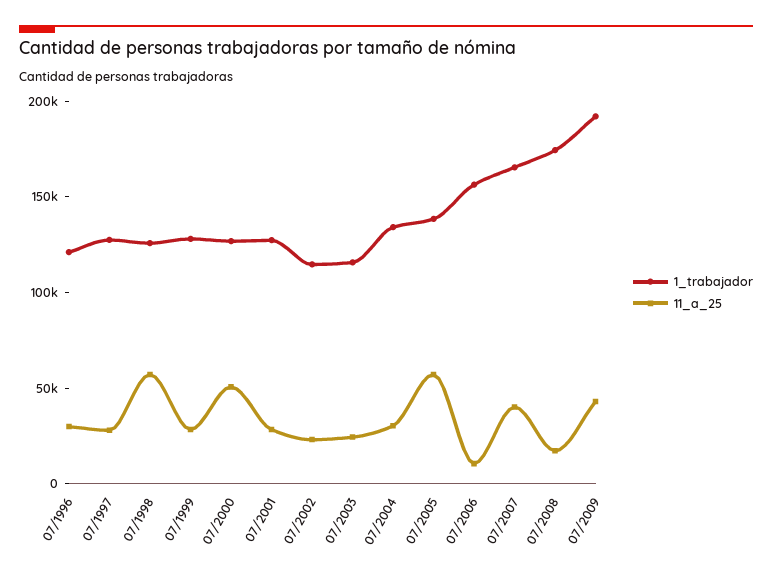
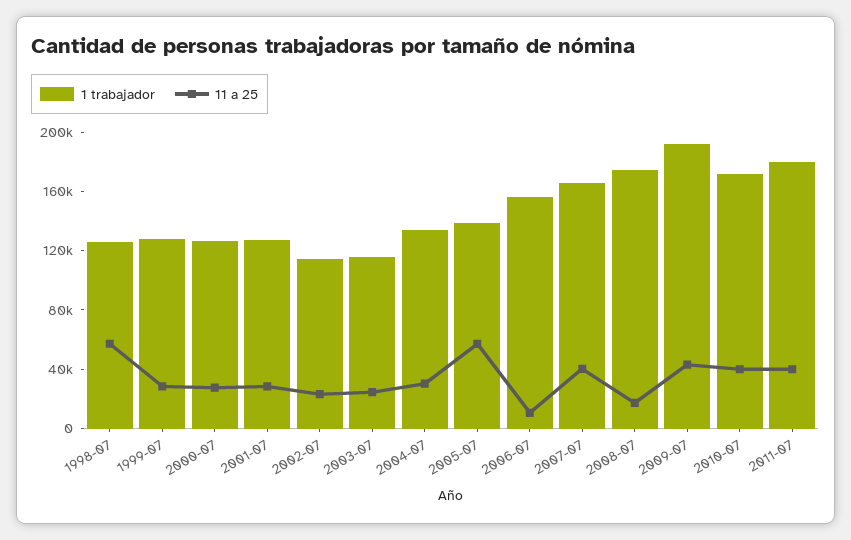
1_trabajador, 07/1996: 120000 -> none
11_a_25, 07/1996: 30000 -> none
1_trabajador, 07/1997: 130000 -> none
11_a_25, 07/1997: 30000 -> none
11_a_25, 07/2000: 50000 -> 30000
1_trabajador, 2010-07: none -> 170000
11_a_25, 2010-07: none -> 40000
1_trabajador, 2011-07: none -> 180000
11_a_25, 2011-07: none -> 40000

